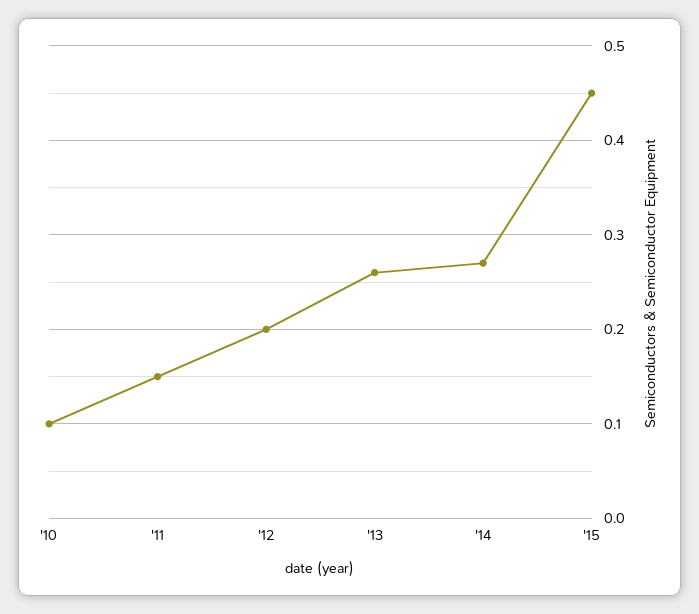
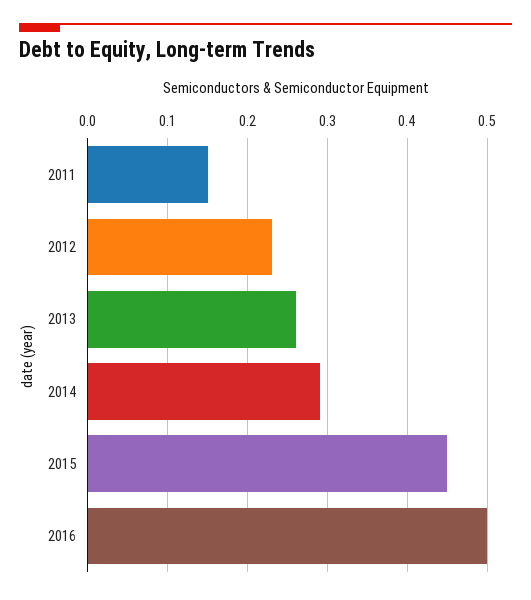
'10: 0.1 -> none
'12: 0.2 -> 0.23
'14: 0.27 -> 0.29
2016: none -> 0.5

